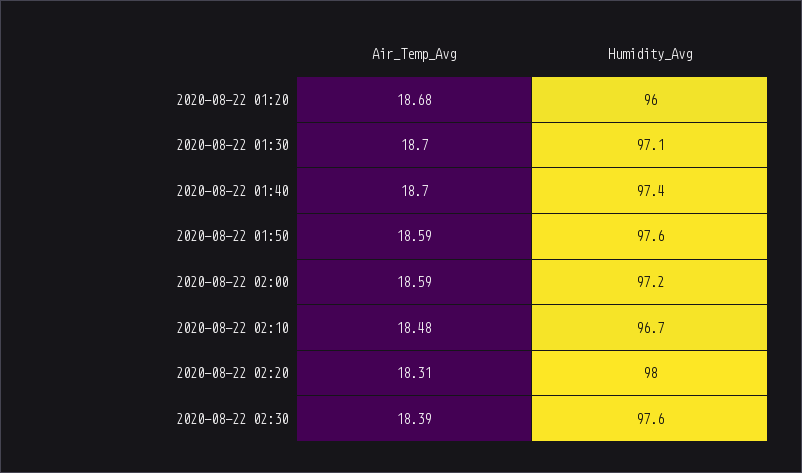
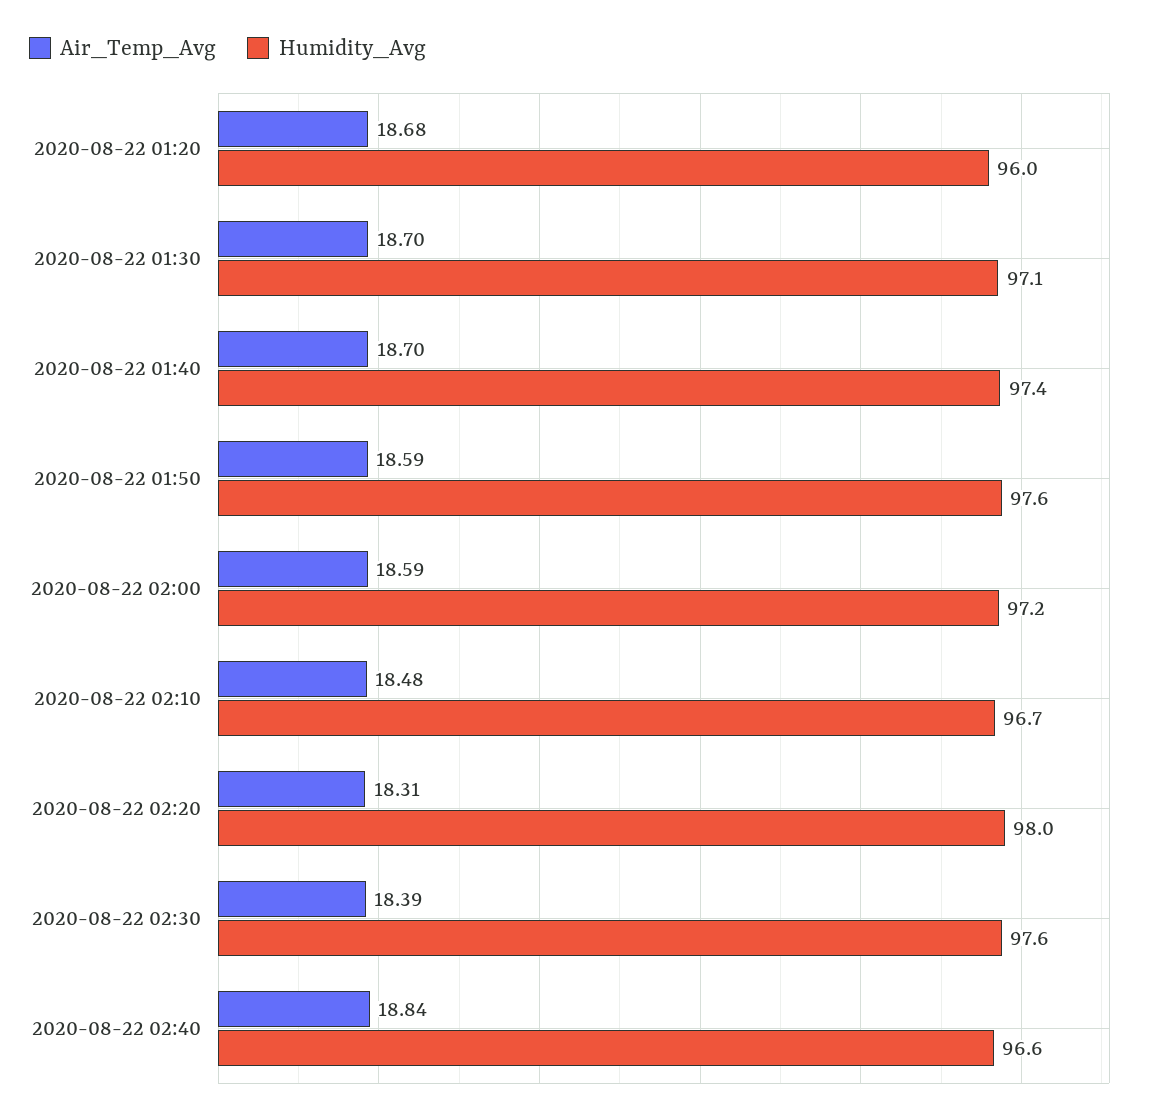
Air_Temp_Avg, 2020-08-22 02:40: none -> 18.84
Humidity_Avg, 2020-08-22 02:40: none -> 96.6

